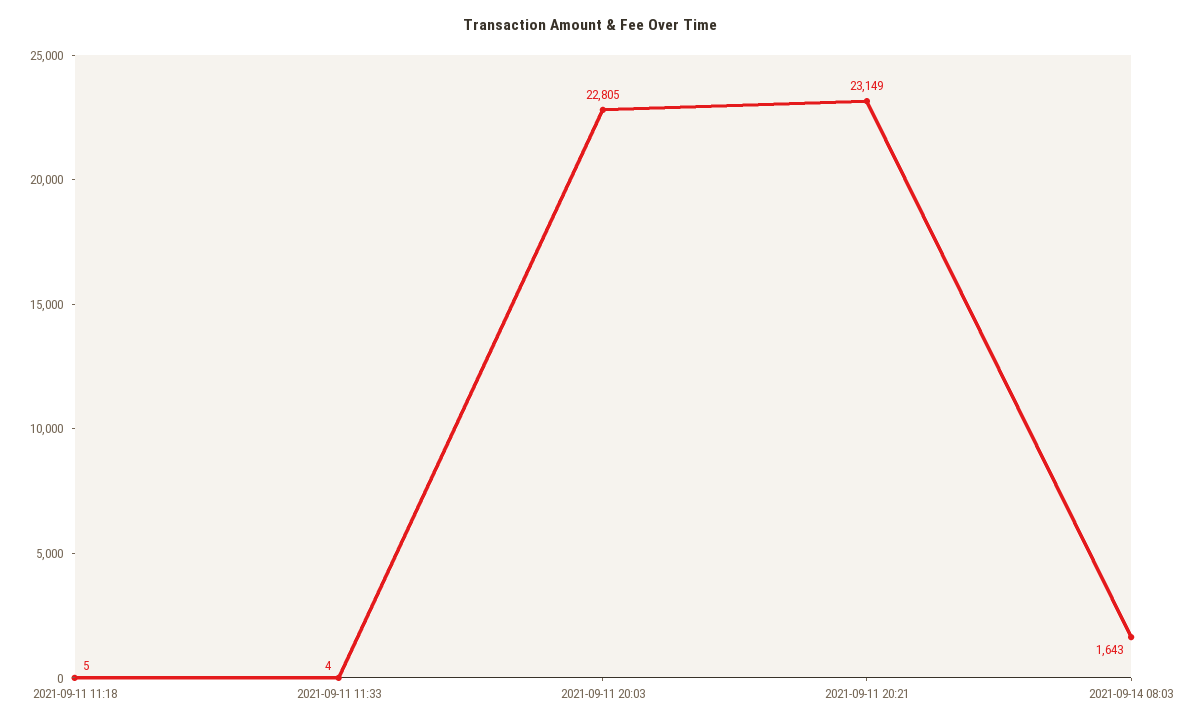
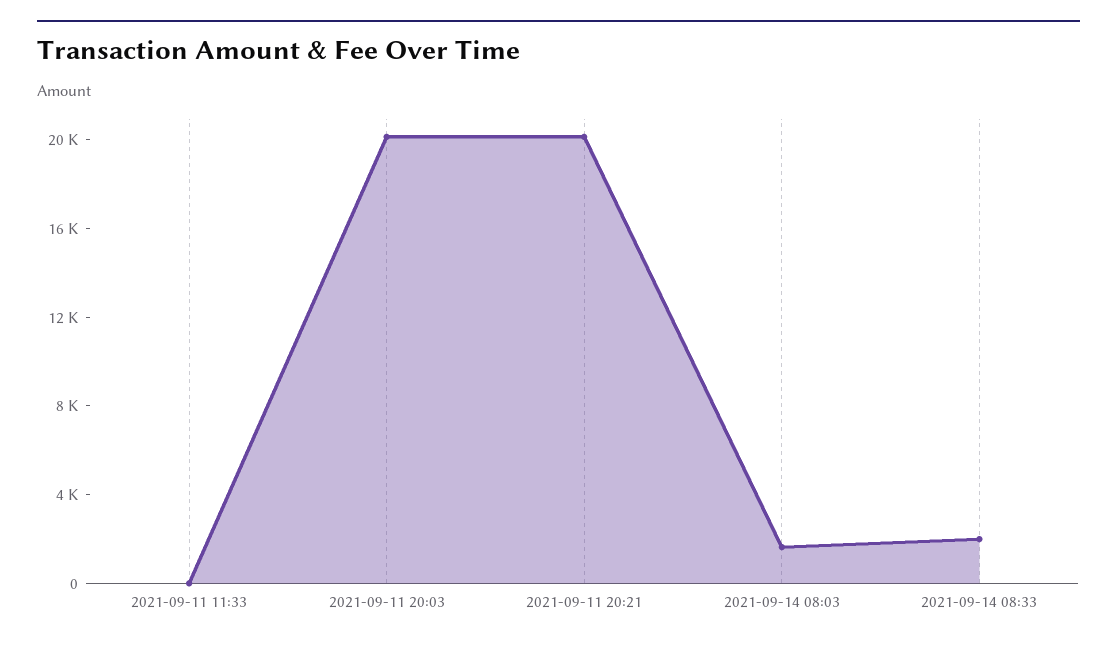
2021-09-11 11:18: 5 -> none
2021-09-11 20:03: 22805 -> 20000
2021-09-11 20:21: 23149 -> 20000
2021-09-14 08:33: none -> 2000

